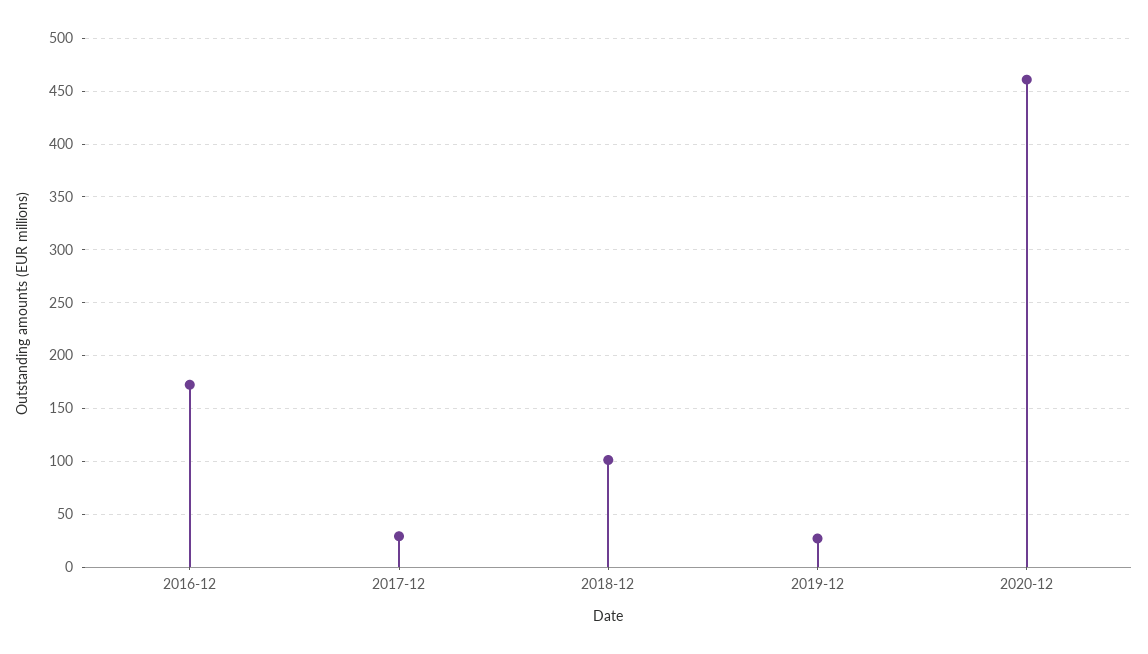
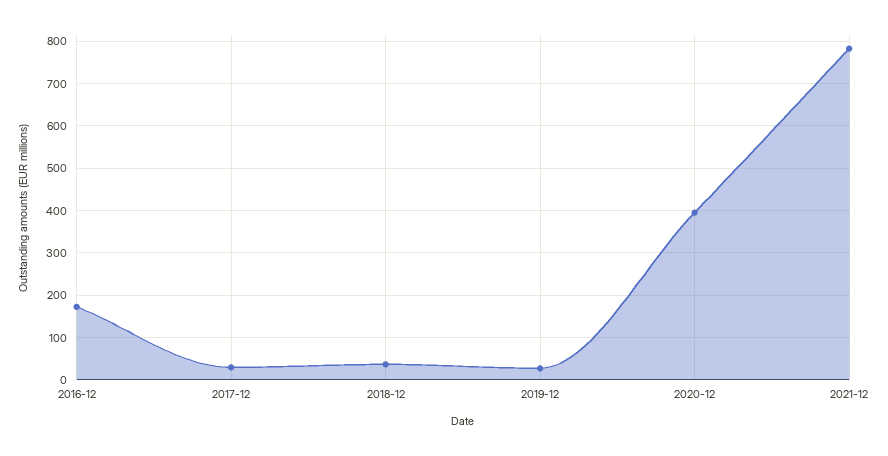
2018-12: 100 -> 40
2020-12: 460 -> 400
2021-12: none -> 780

